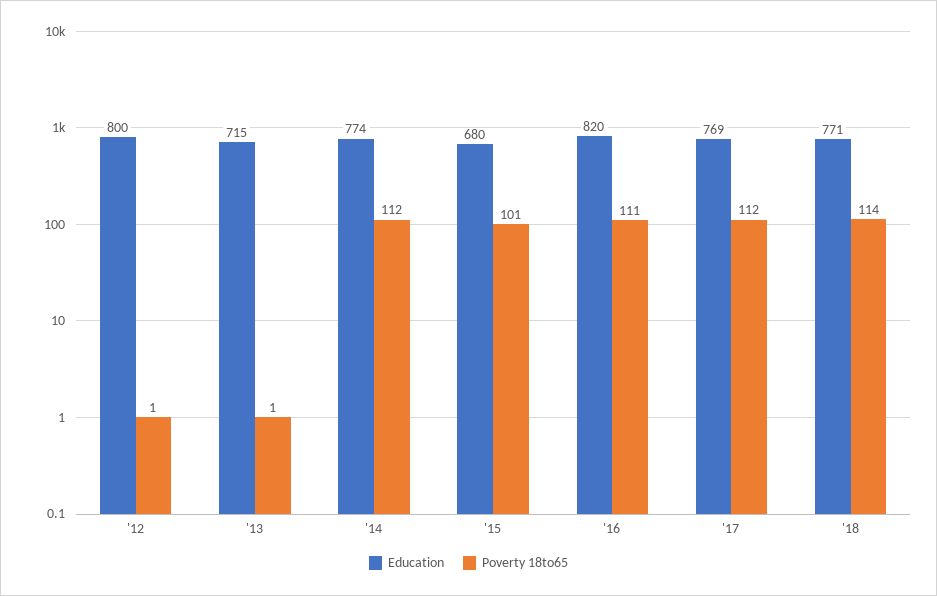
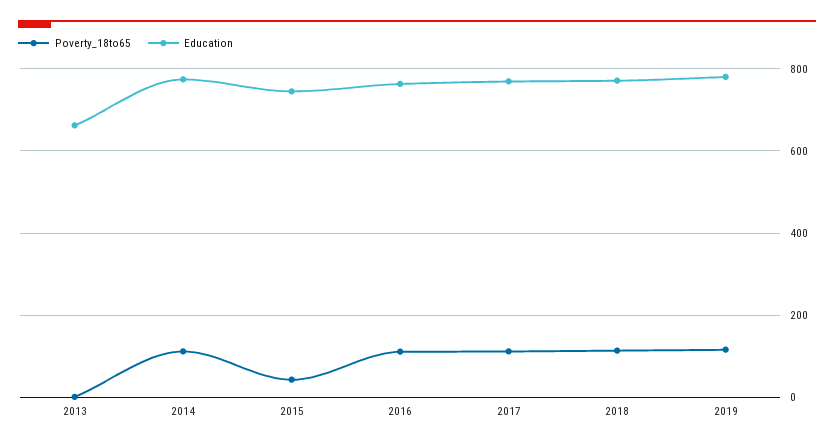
Education, '12: 800 -> none
Poverty 18to65, '12: 1 -> none
Education, '13: 715 -> 660
Education, '15: 680 -> 740
Poverty 18to65, '15: 101 -> 40
Education, '16: 820 -> 760
Poverty 18to65, 2019: none -> 120
Education, 2019: none -> 780

